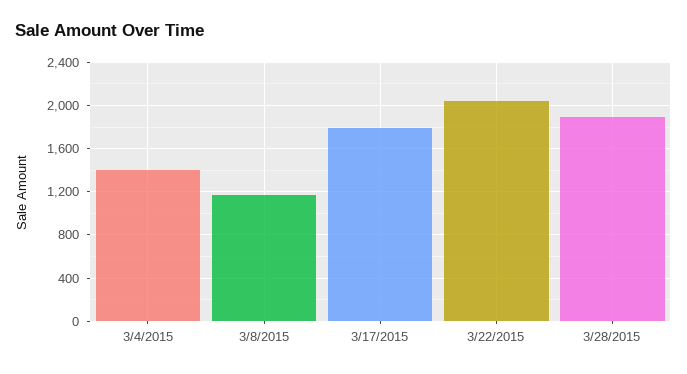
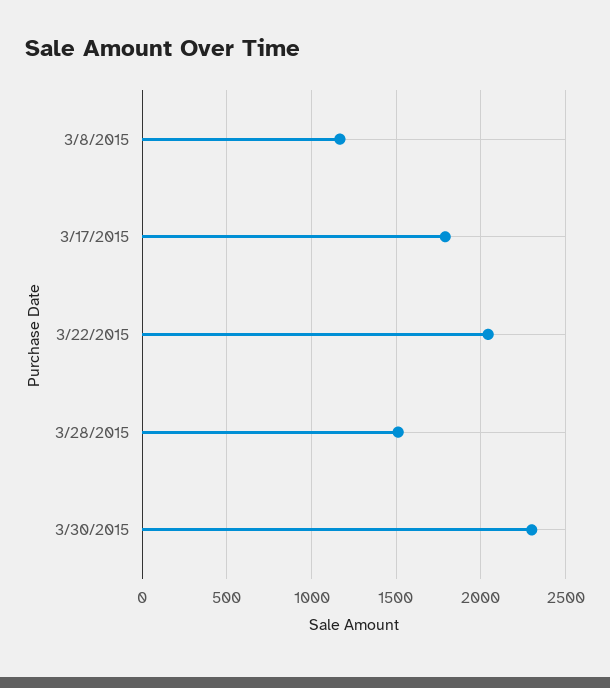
3/4/2015: 1400 -> none
3/28/2015: 1900 -> 1500
3/30/2015: none -> 2300

